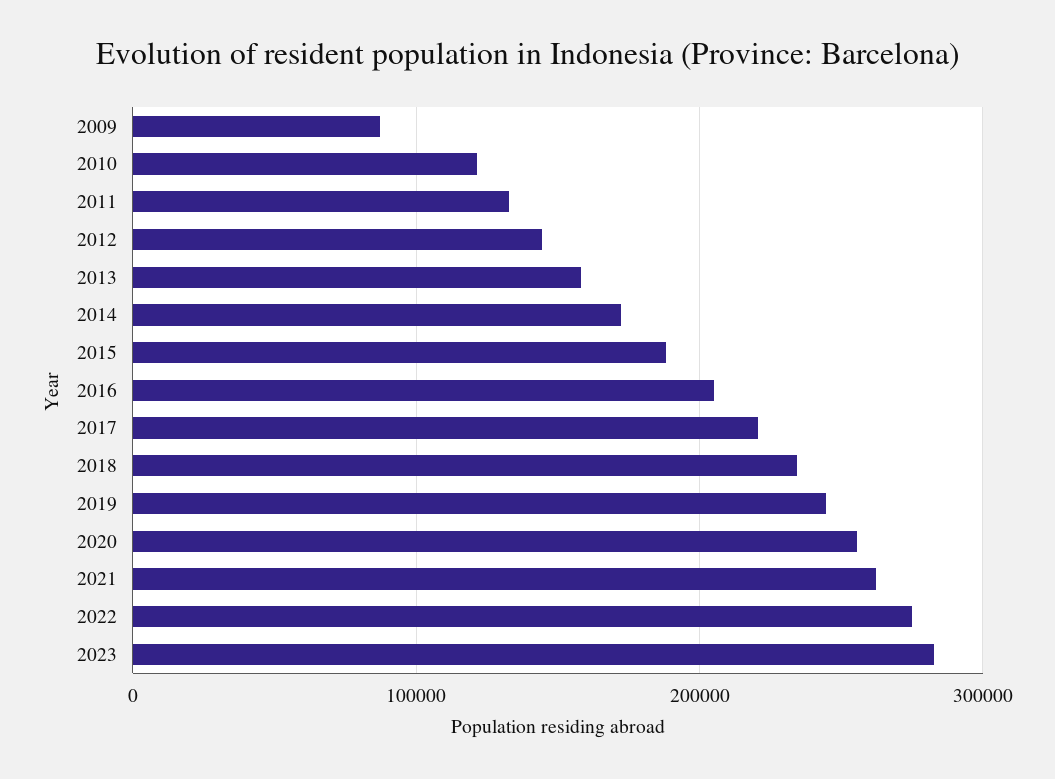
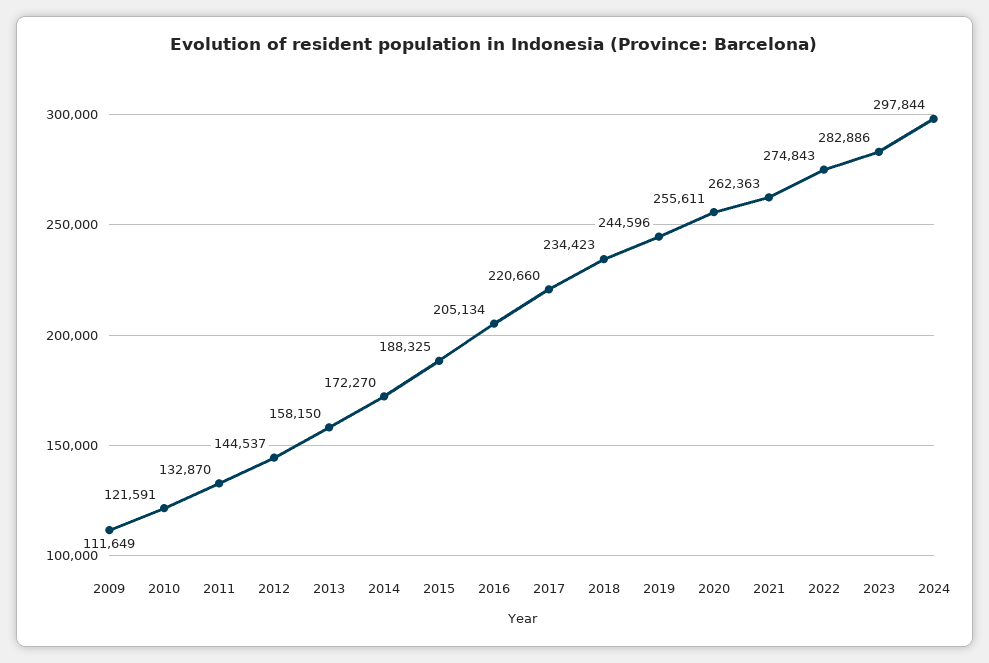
2009: 90000 -> 111649
2024: none -> 297844

